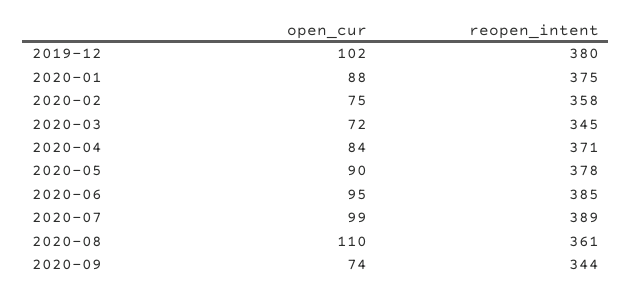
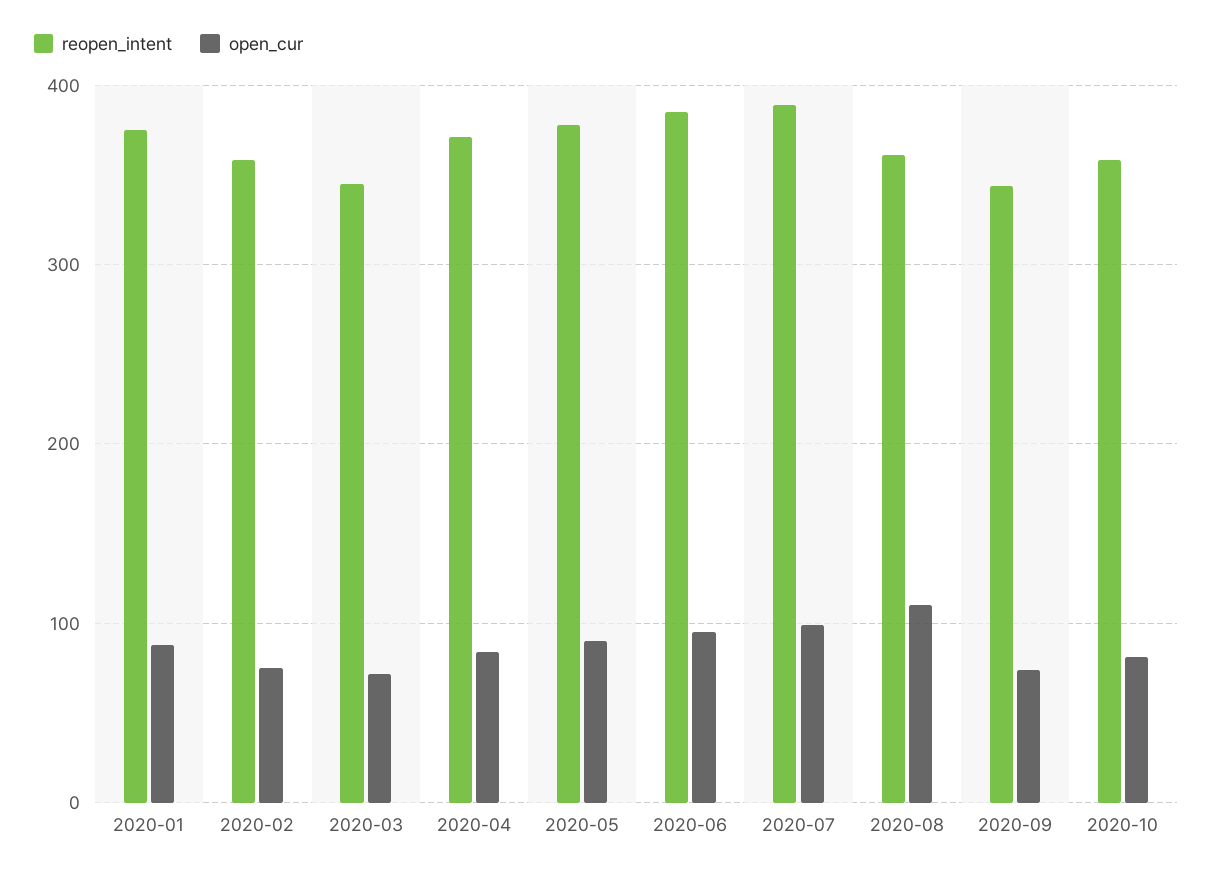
open_cur, 2019-12: 102 -> none
reopen_intent, 2019-12: 380 -> none
reopen_intent, 2020-10: none -> 360
open_cur, 2020-10: none -> 80

